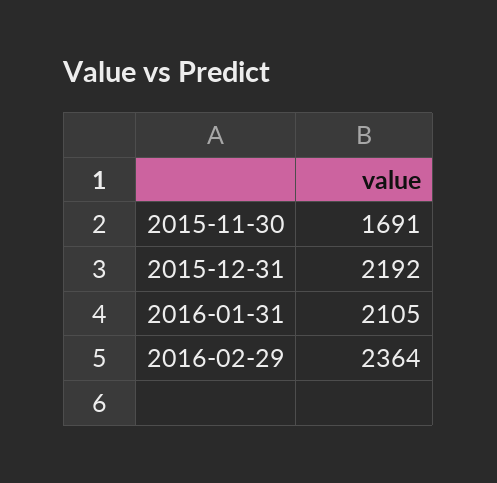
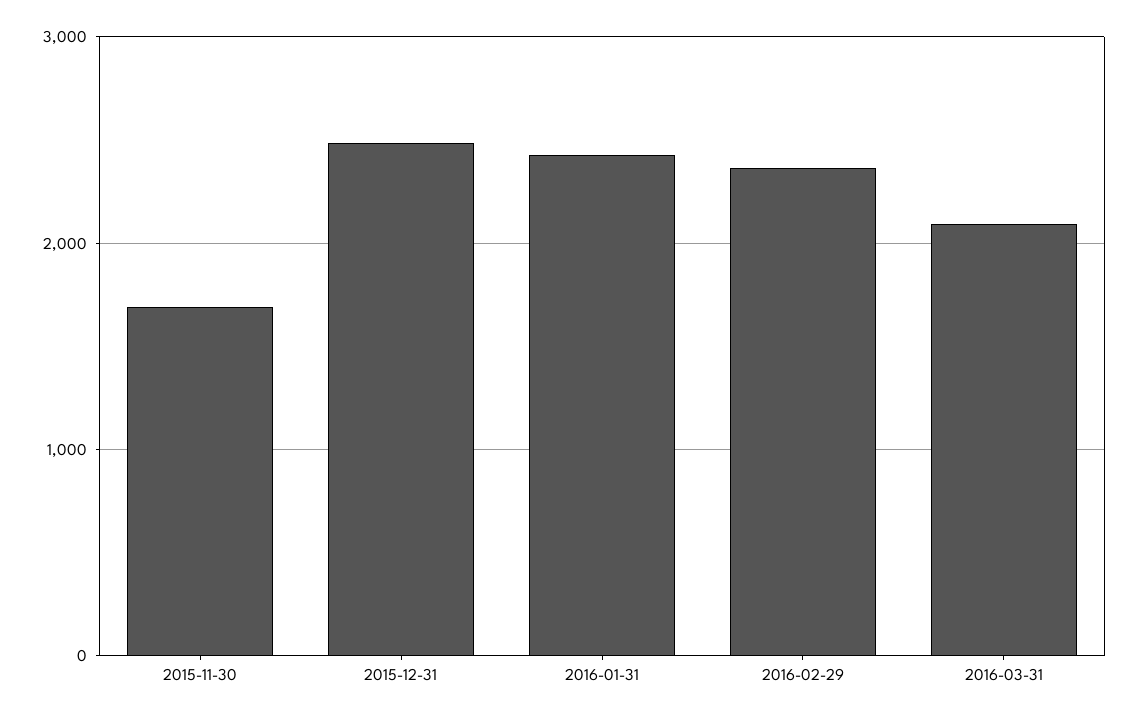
2015-12-31: 2192 -> 2500
2016-01-31: 2105 -> 2400
2016-03-31: none -> 2100

